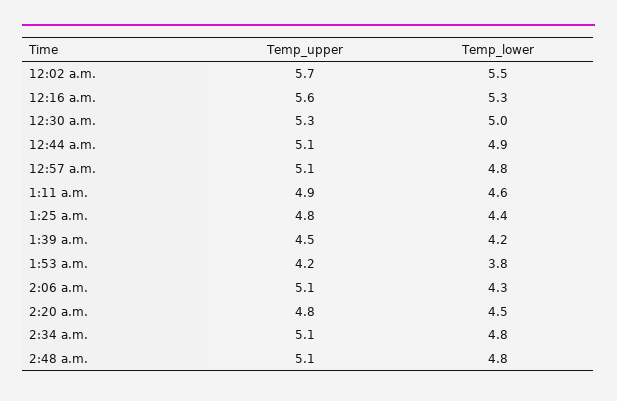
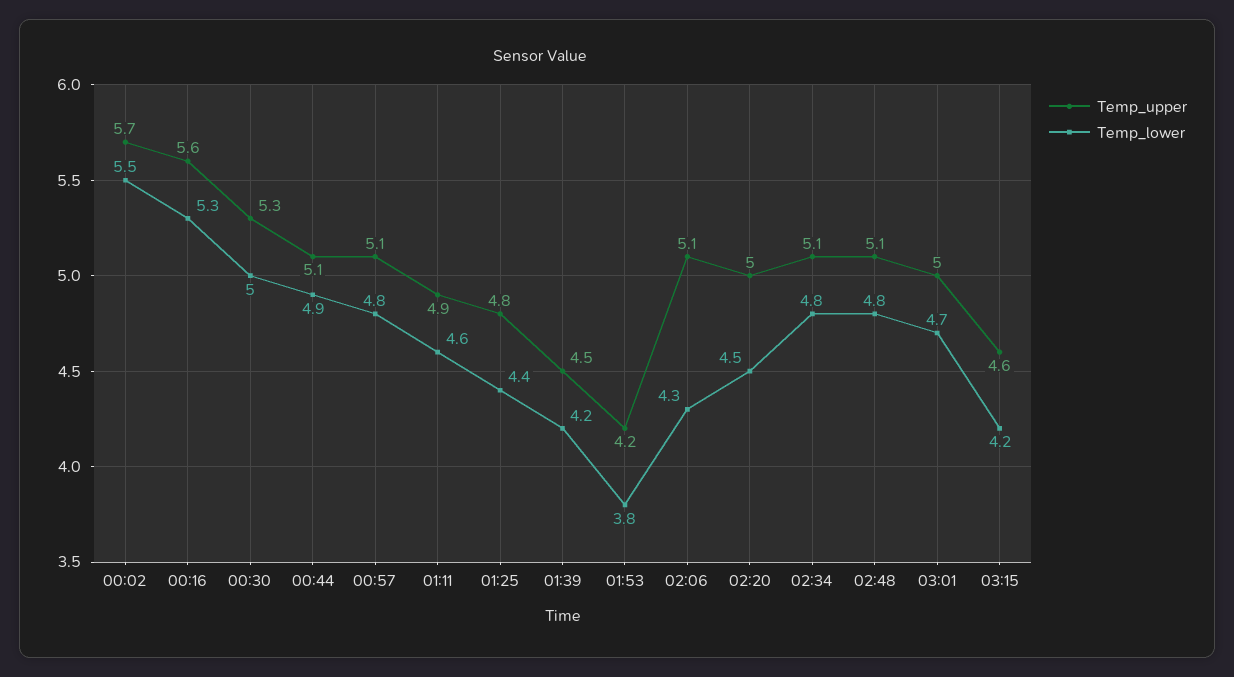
Temp_upper, 2:20 a.m.: 4.8 -> 5
Temp_upper, 03:01: none -> 5
Temp_lower, 03:01: none -> 4.7
Temp_upper, 03:15: none -> 4.6
Temp_lower, 03:15: none -> 4.2

